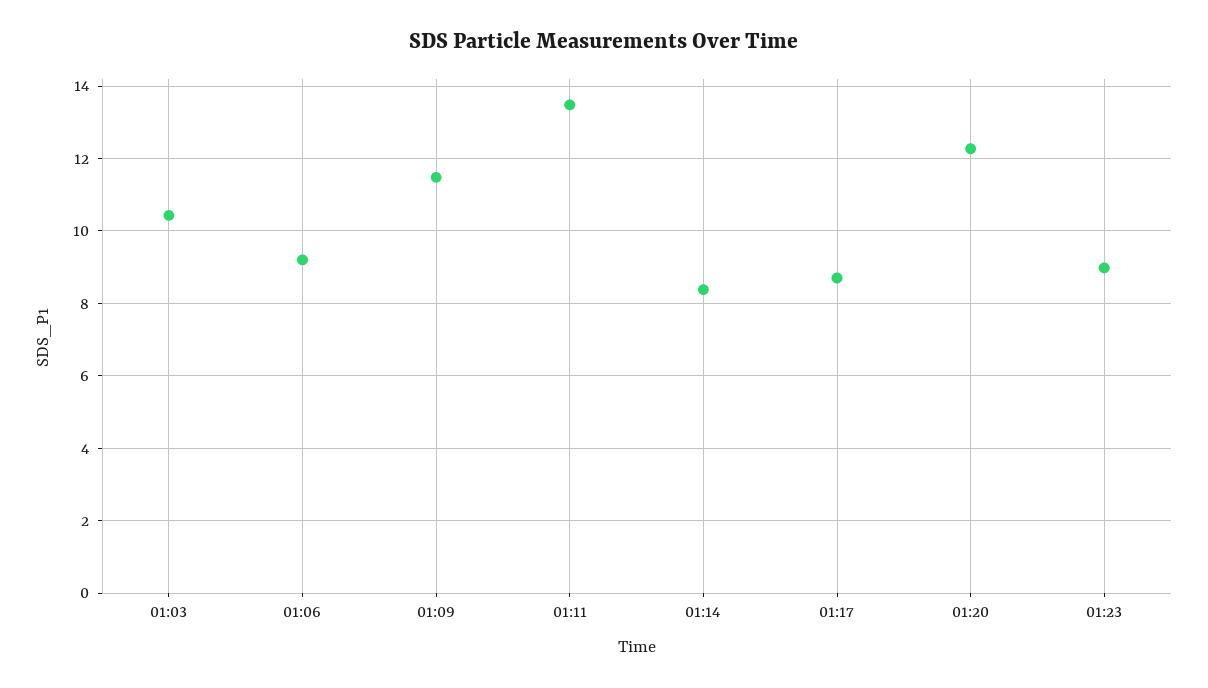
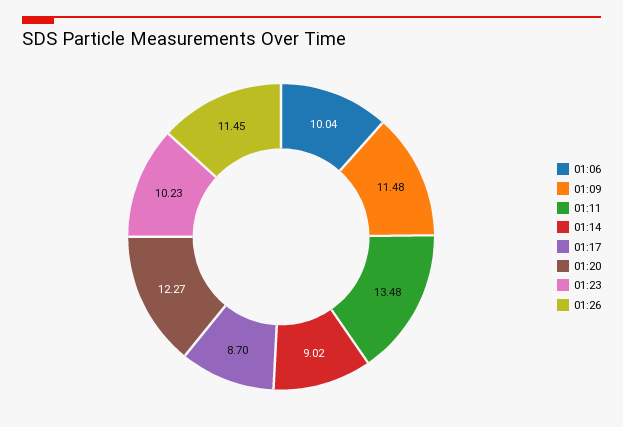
01:03: 10.4 -> none
01:06: 9.2 -> 10.04
01:14: 8.4 -> 9.02
01:23: 9 -> 10.23
01:26: none -> 11.45

